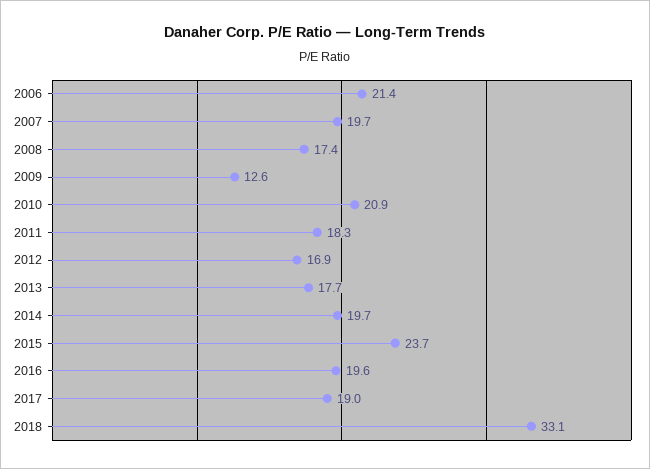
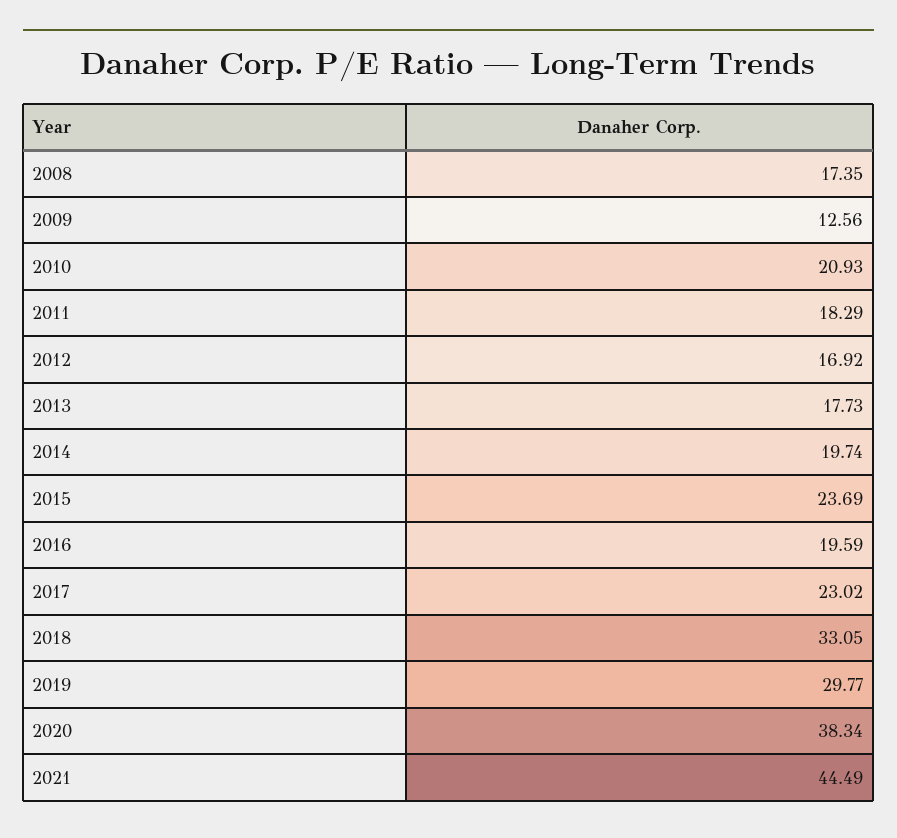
2006: 21.4 -> none
2007: 19.7 -> none
2017: 19 -> 23.02
2019: none -> 29.77
2020: none -> 38.34
2021: none -> 44.49

